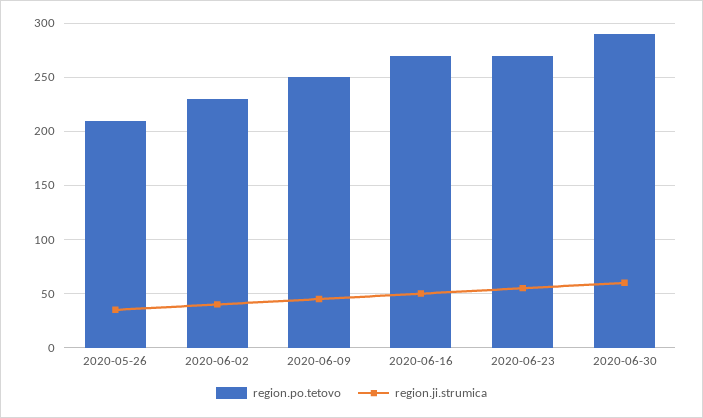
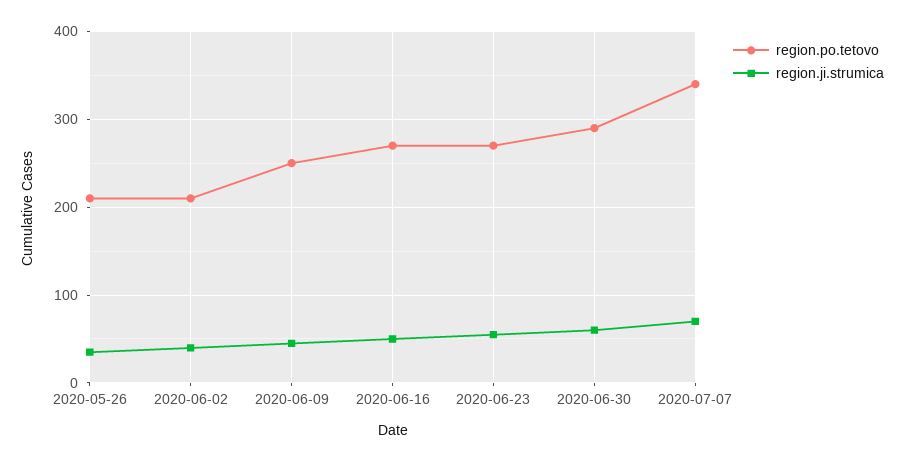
region.po.tetovo, 2020-06-02: 230 -> 210
region.po.tetovo, 2020-07-07: none -> 340
region.ji.strumica, 2020-07-07: none -> 70

